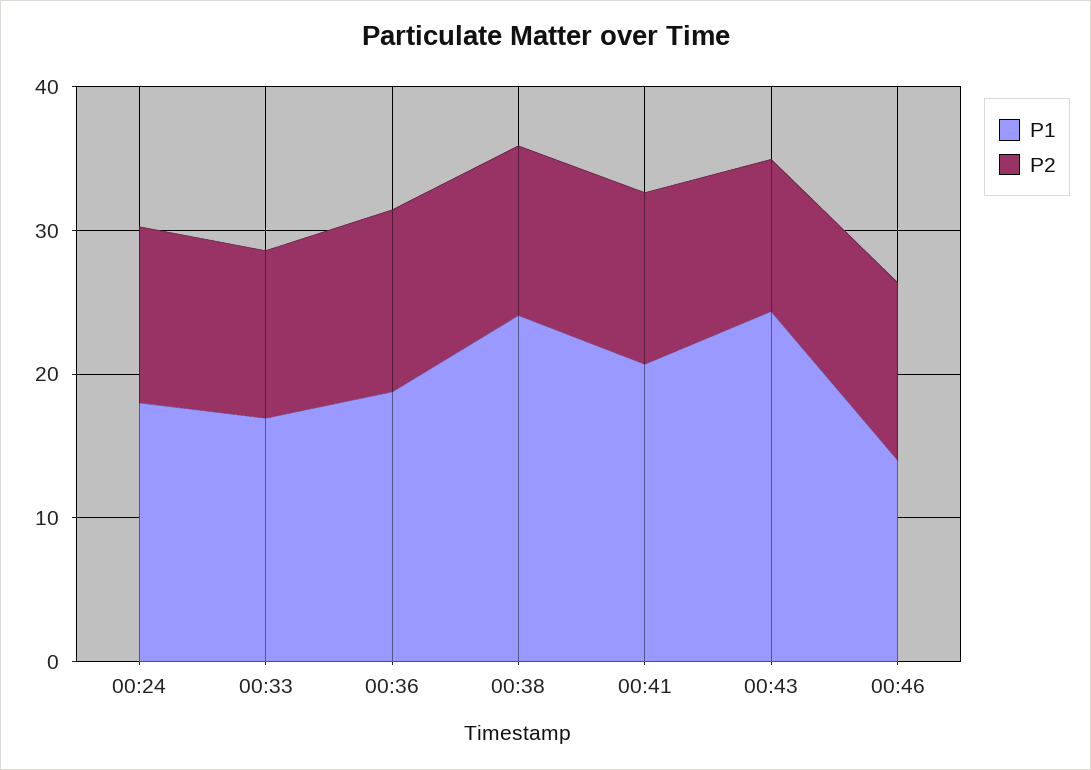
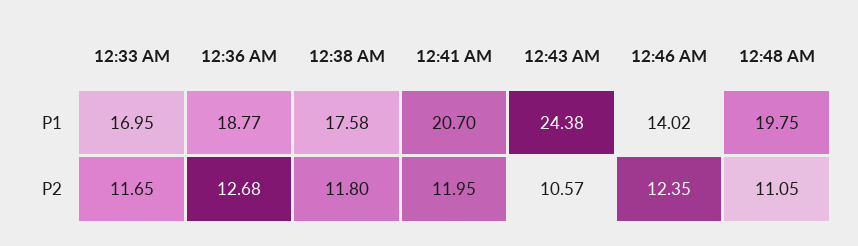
P1, 00:24: 18 -> none
P2, 00:24: 12 -> none
P1, 00:38: 24 -> 17.58
P1, 12:48 AM: none -> 19.75
P2, 12:48 AM: none -> 11.05

